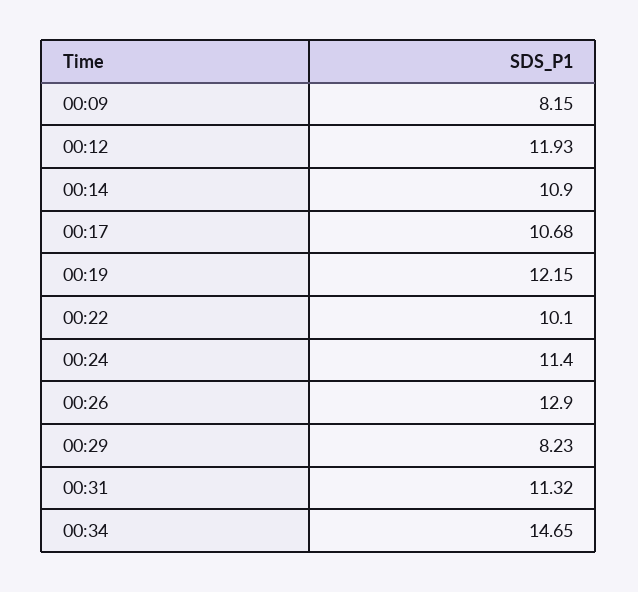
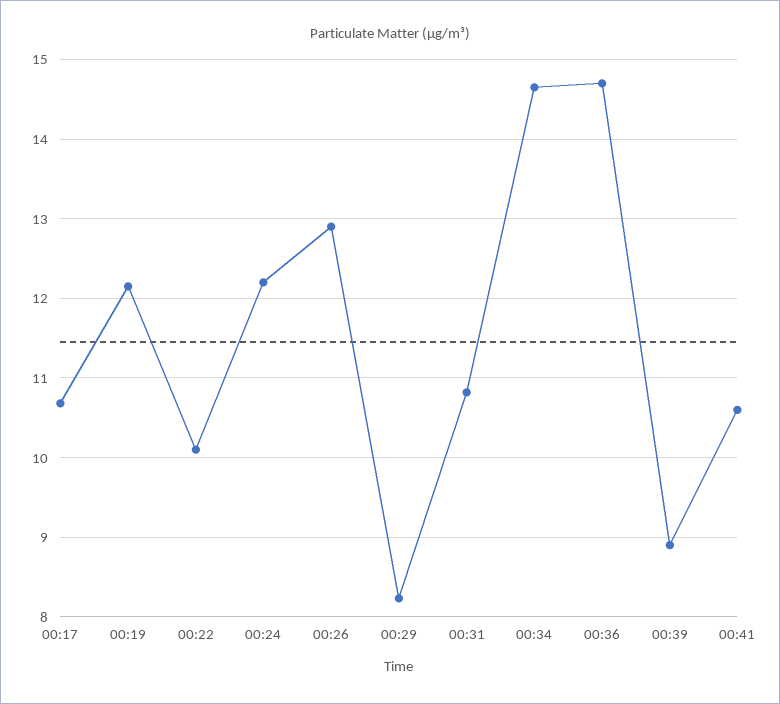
00:09: 8.15 -> none
00:12: 11.93 -> none
00:14: 10.9 -> none
00:24: 11.4 -> 12.2
00:31: 11.32 -> 10.8
00:36: none -> 14.7
00:39: none -> 8.9
00:41: none -> 10.6

